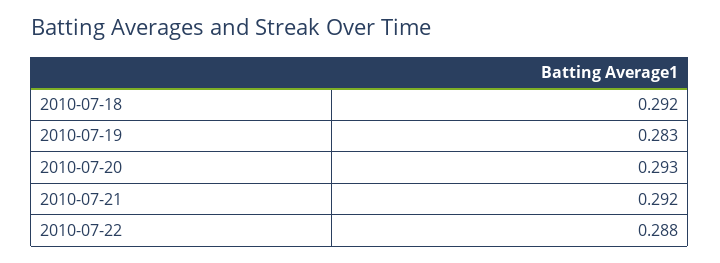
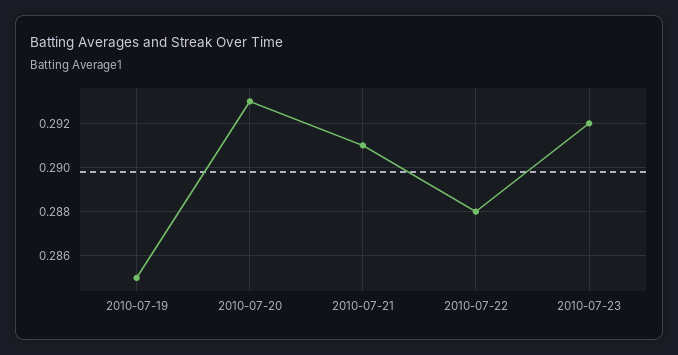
2010-07-18: 0.292 -> none
2010-07-19: 0.283 -> 0.285
2010-07-21: 0.292 -> 0.291
2010-07-23: none -> 0.292

